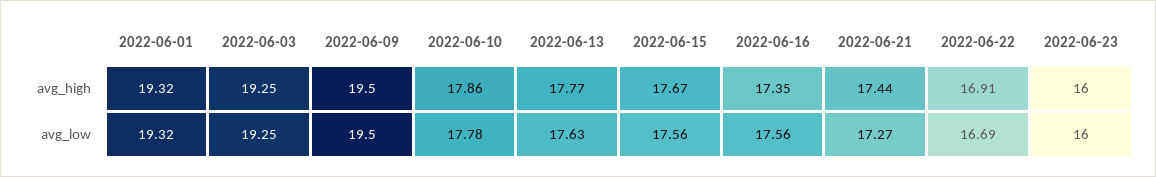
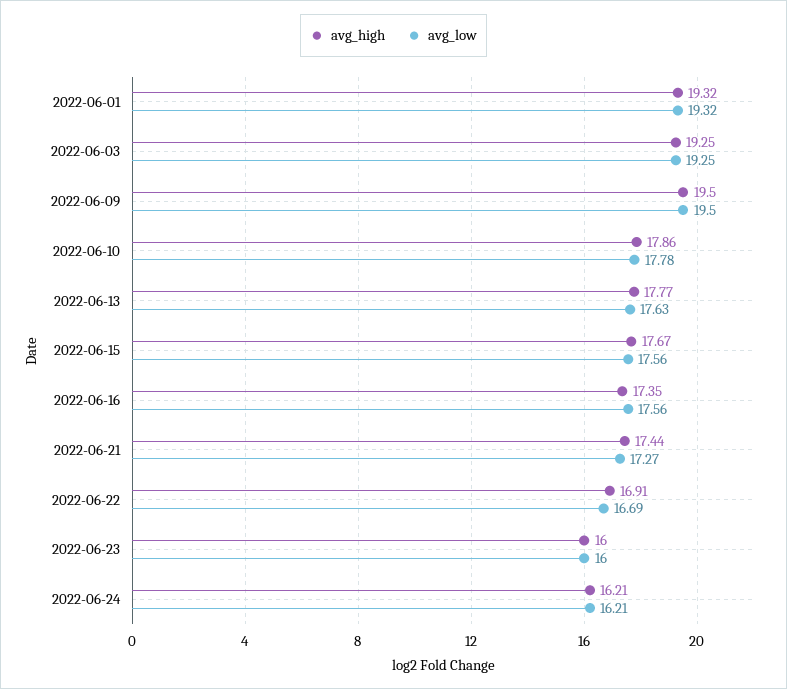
avg_high, 2022-06-24: none -> 16.21
avg_low, 2022-06-24: none -> 16.21

